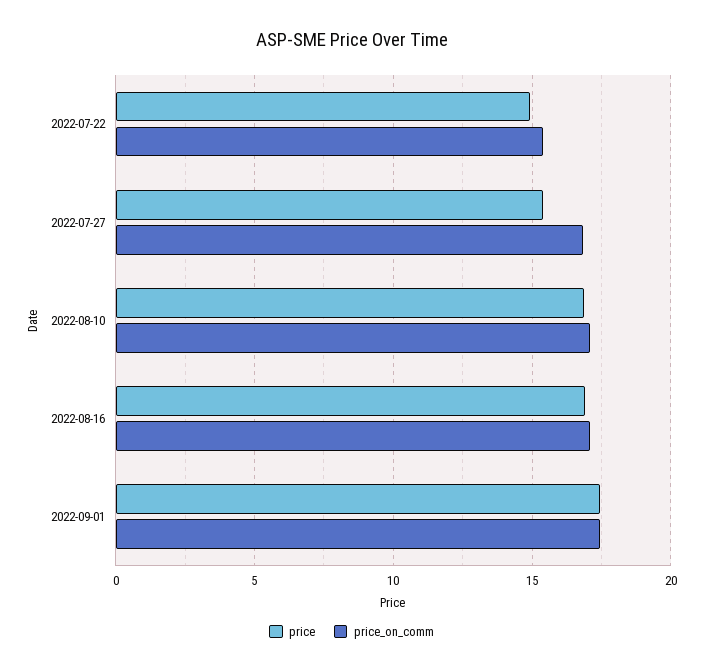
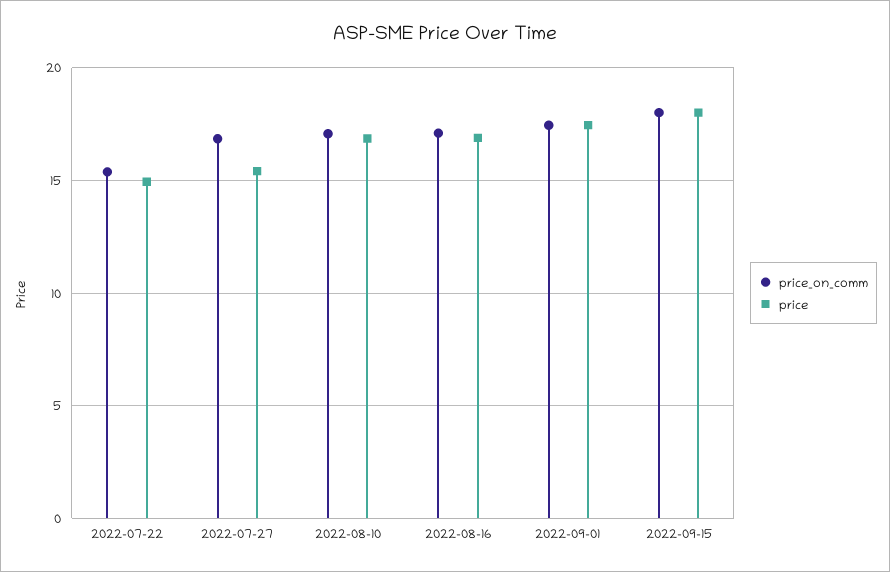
price_on_comm, 2022-09-15: none -> 18
price, 2022-09-15: none -> 18

